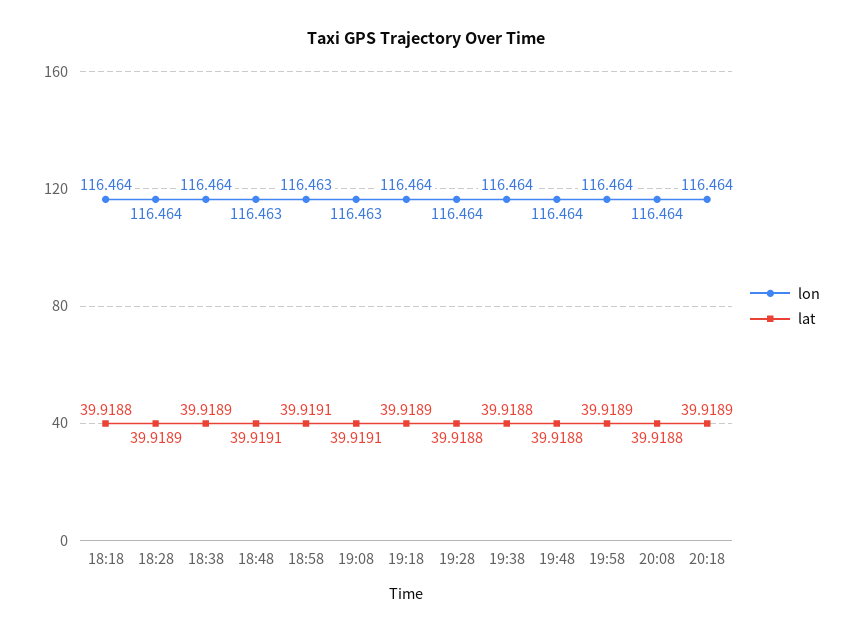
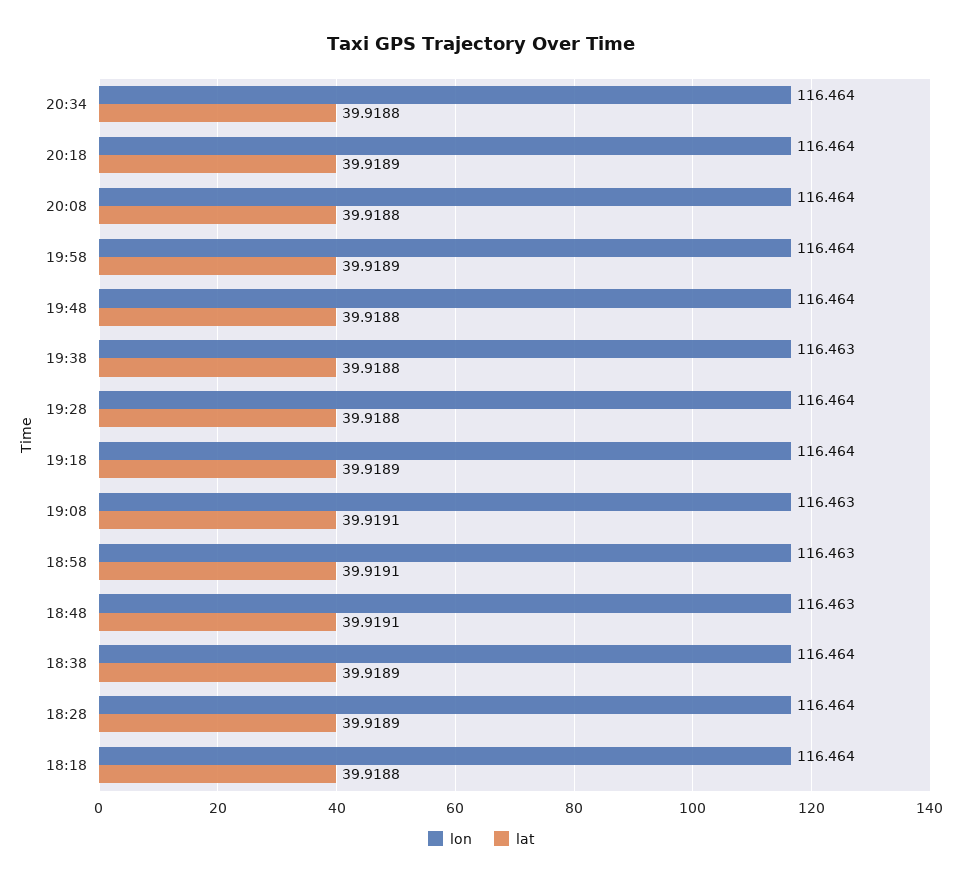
lon, 19:38: 116.464 -> 116.463
lon, 20:34: none -> 116.464
lat, 20:34: none -> 39.9188

